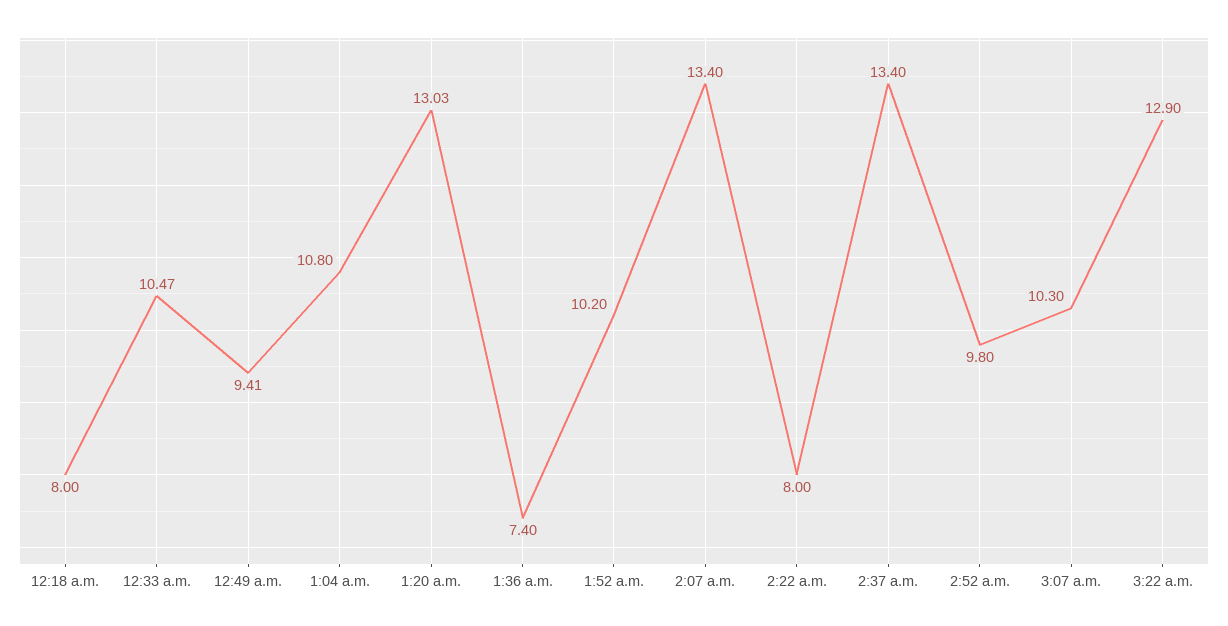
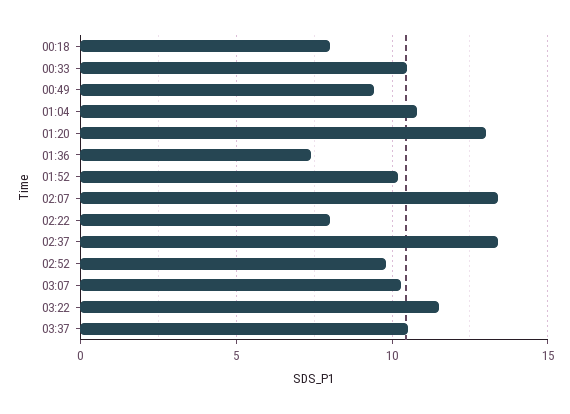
3:22 a.m.: 12.9 -> 11.5
03:37: none -> 10.5

